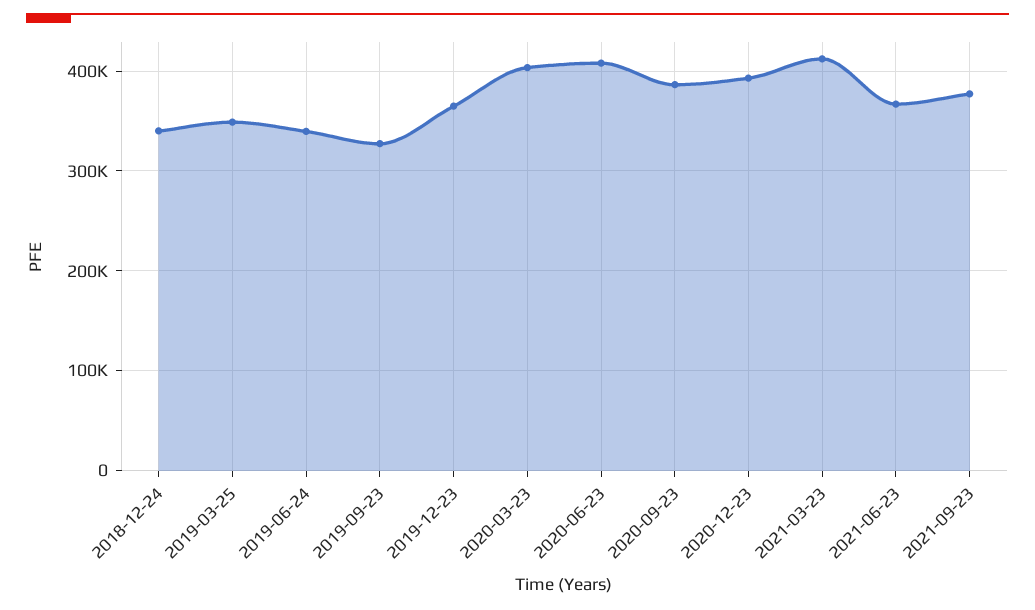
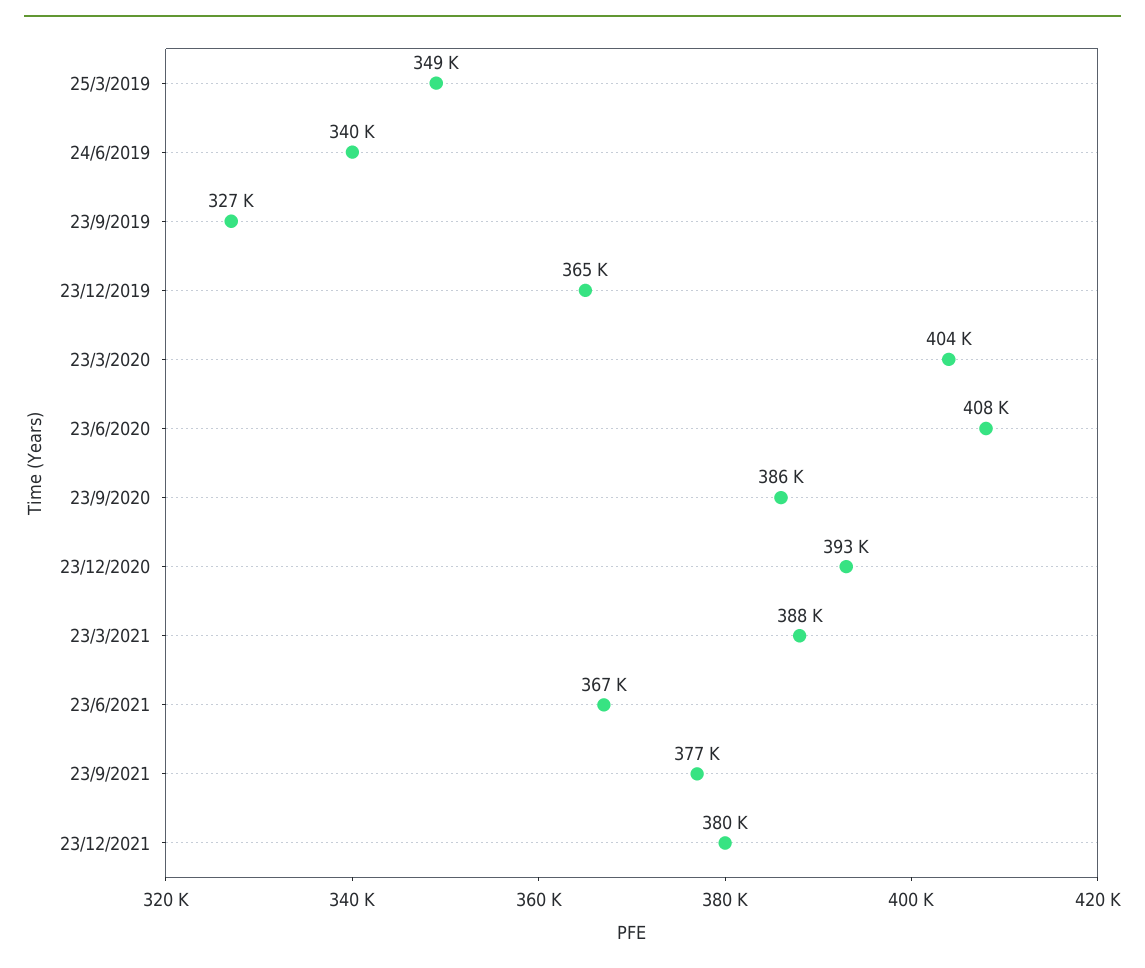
2018-12-24: 340000 -> none
2021-03-23: 410000 -> 388000
23/12/2021: none -> 380000

